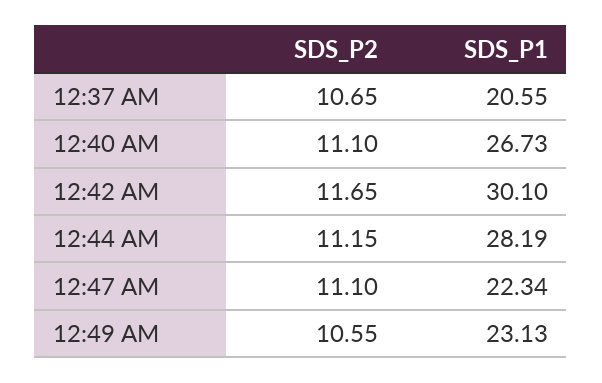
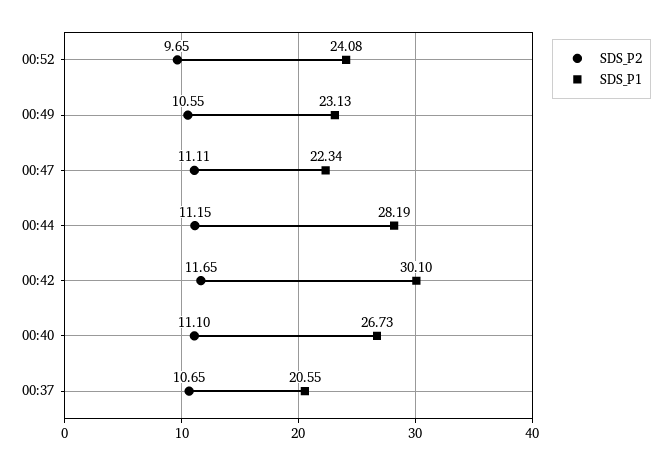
SDS_P2, 12:47 AM: 11.1 -> 11.11
SDS_P2, 00:52: none -> 9.65
SDS_P1, 00:52: none -> 24.08

